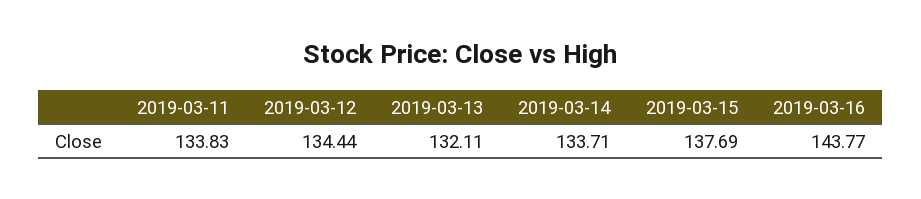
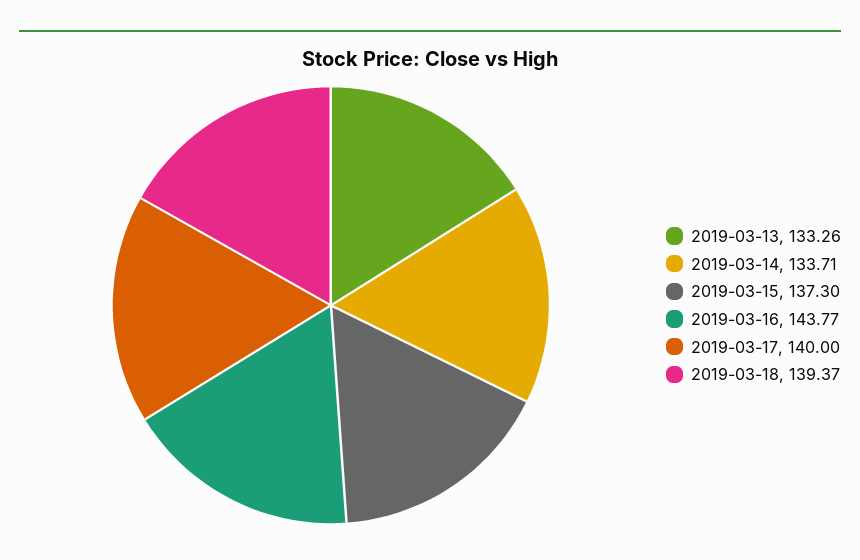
2019-03-11: 133.83 -> none
2019-03-12: 134.44 -> none
2019-03-13: 132.11 -> 133.26
2019-03-15: 137.69 -> 137.3
2019-03-17: none -> 140
2019-03-18: none -> 139.37

